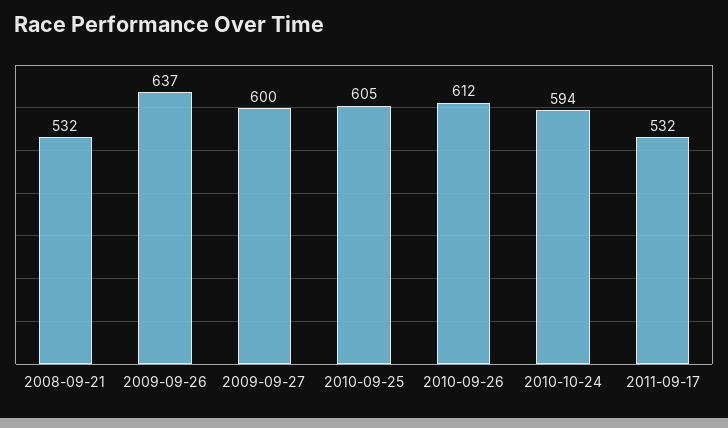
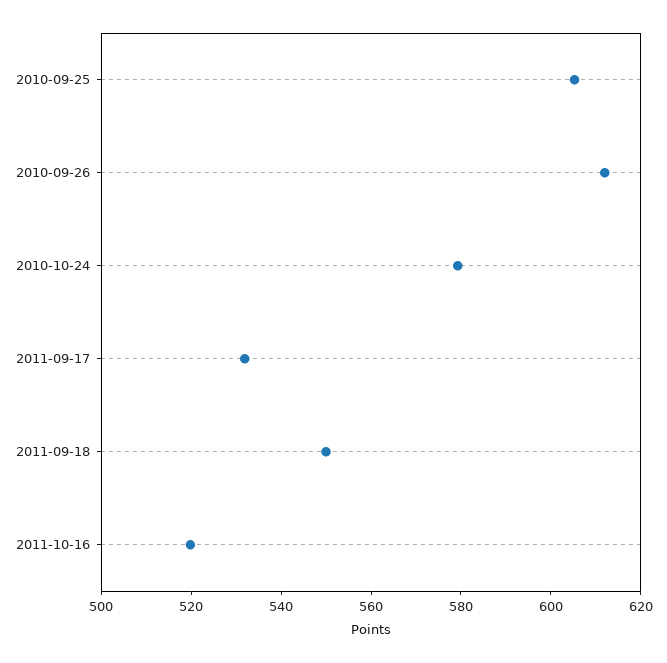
2008-09-21: 532 -> none
2009-09-26: 637 -> none
2009-09-27: 600 -> none
2010-10-24: 594 -> 580
2011-09-18: none -> 550
2011-10-16: none -> 520

